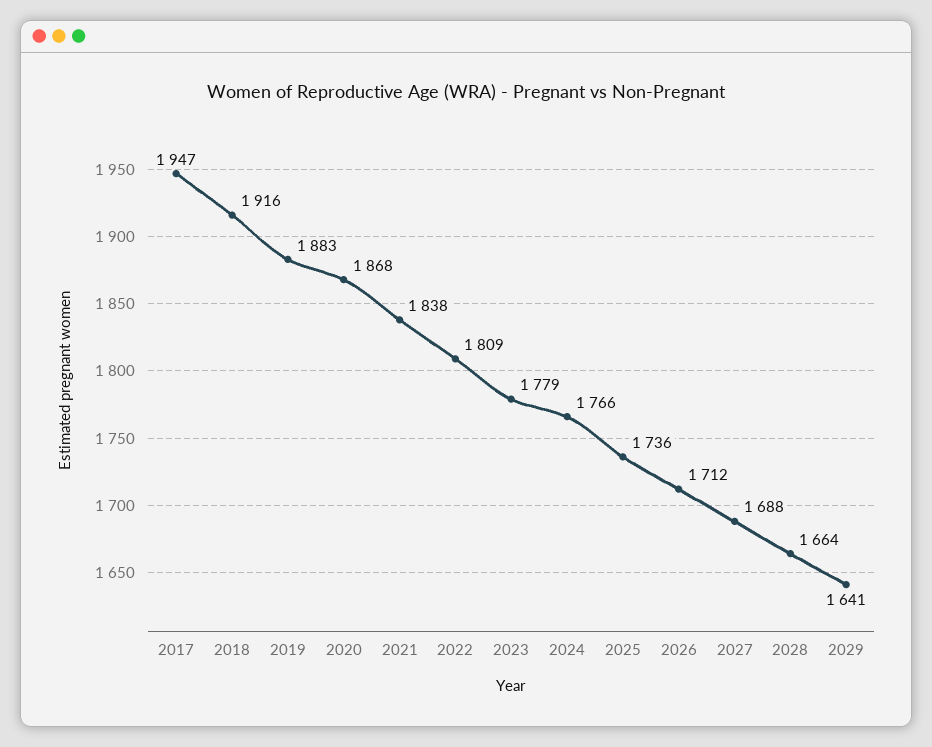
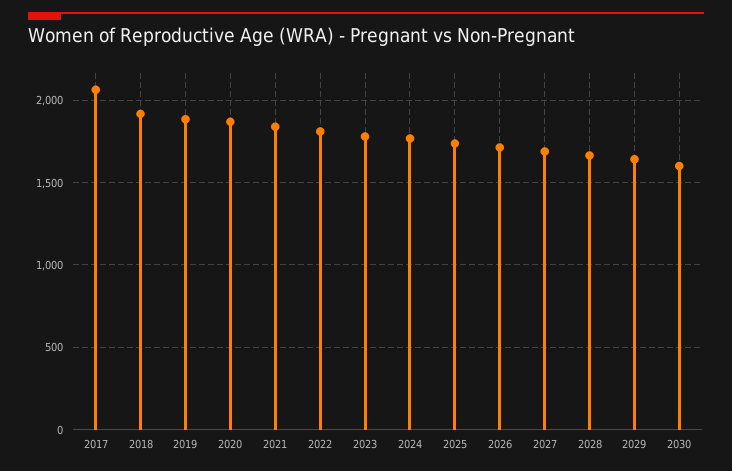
2017: 1947 -> 2050
2030: none -> 1600

